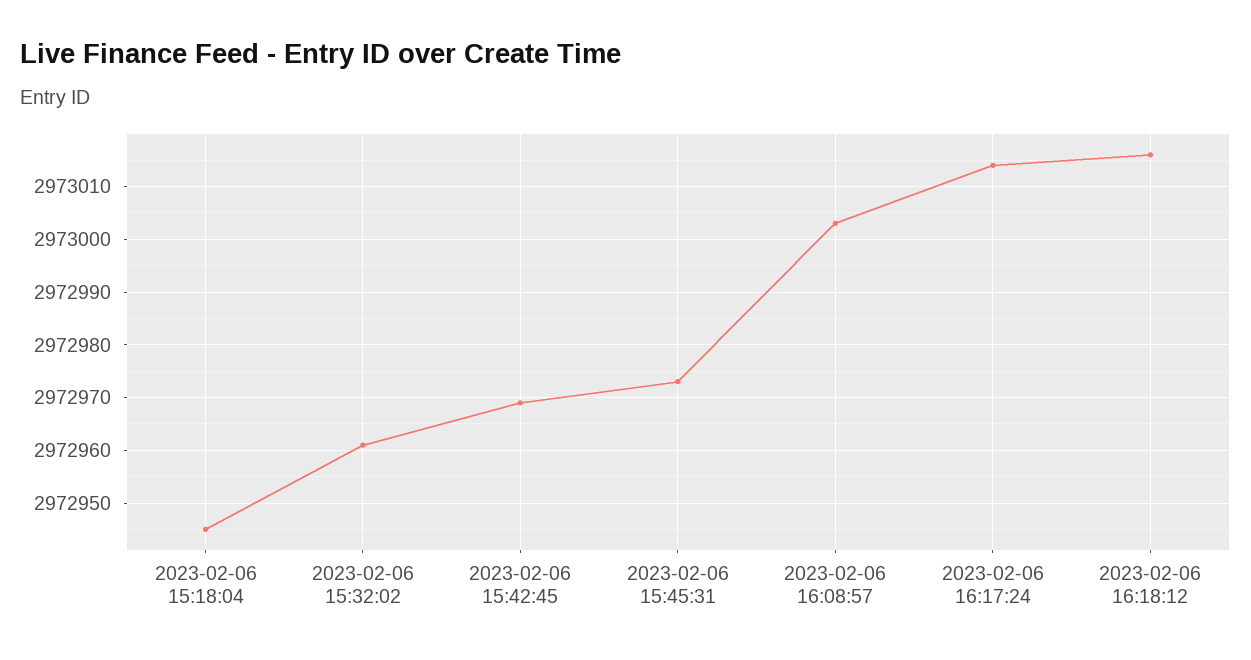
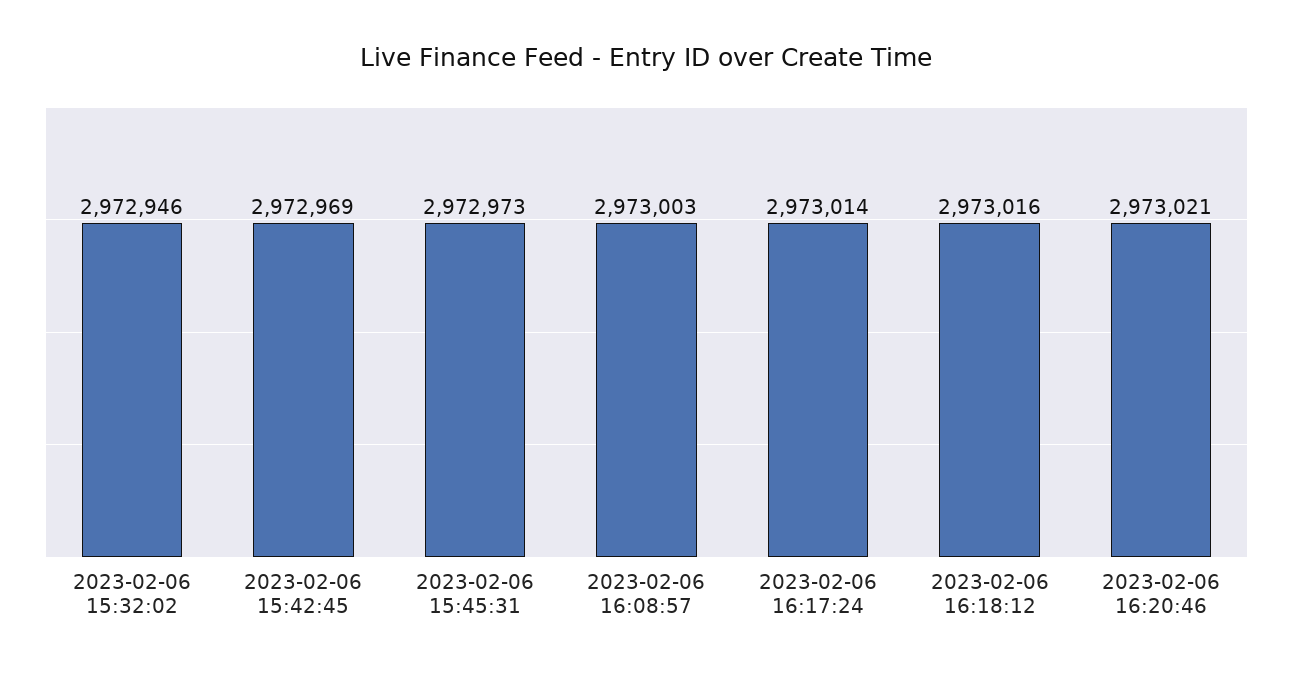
2023-02-06 15:18:04: 2972945 -> none
2023-02-06 15:32:02: 2972960 -> 2972946
2023-02-06 16:20:46: none -> 2973021

